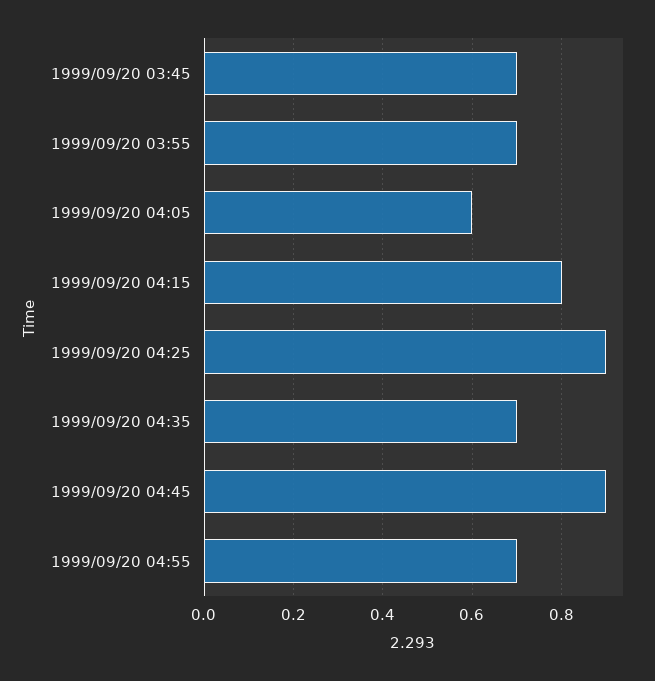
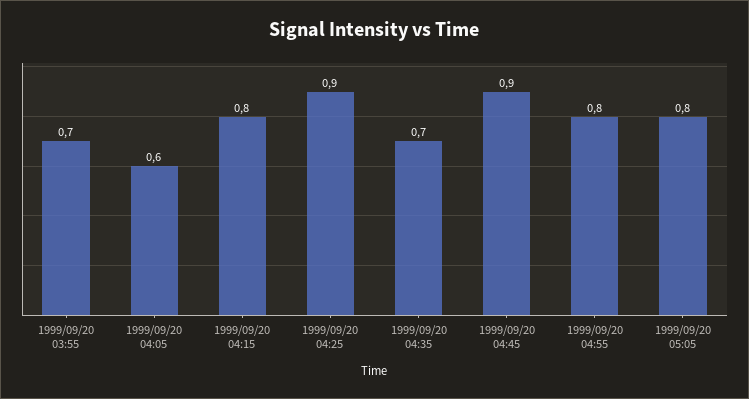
1999/09/20 03:45: 0.7 -> none
1999/09/20 04:55: 0.7 -> 0.8
1999/09/20 05:05: none -> 0.8

